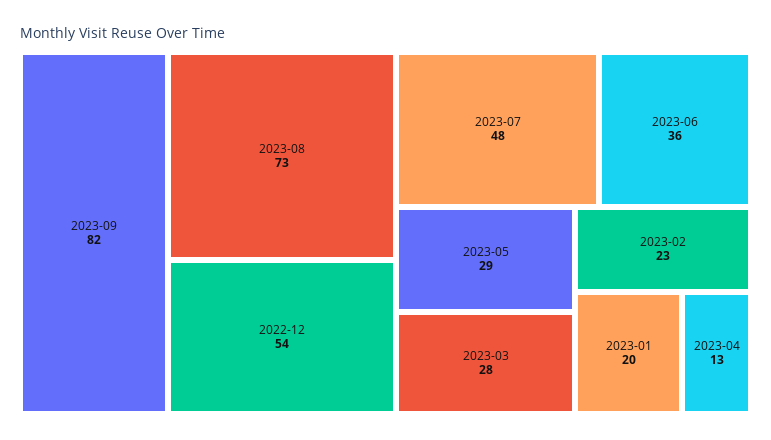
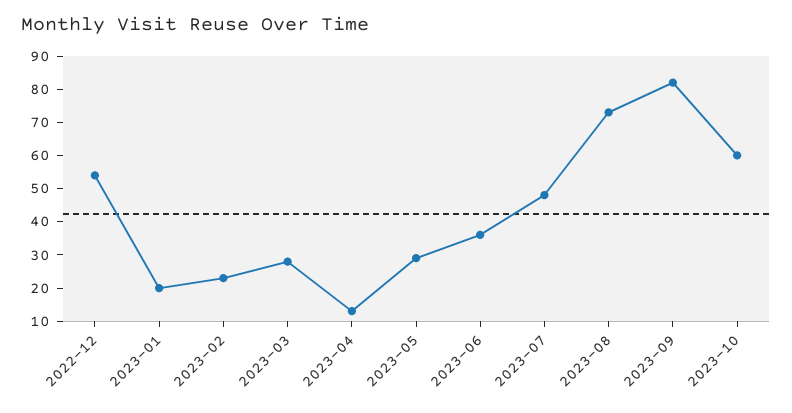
2023-10: none -> 60

